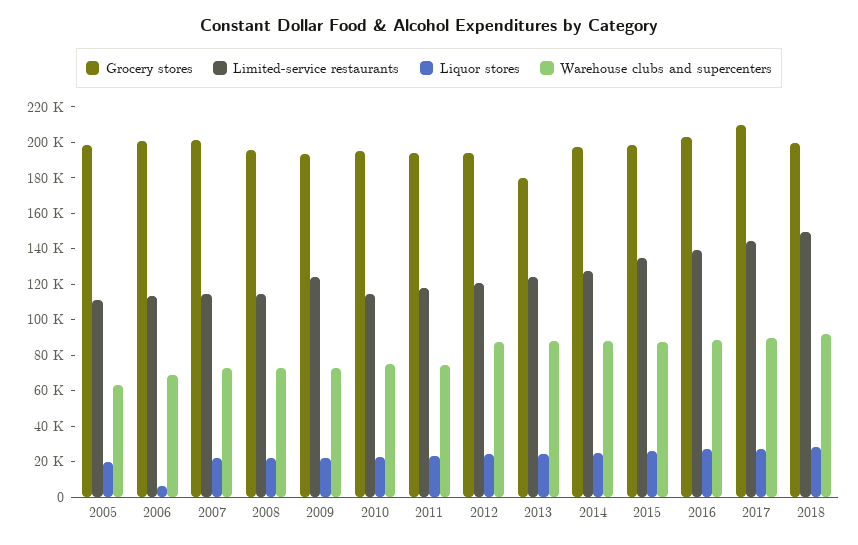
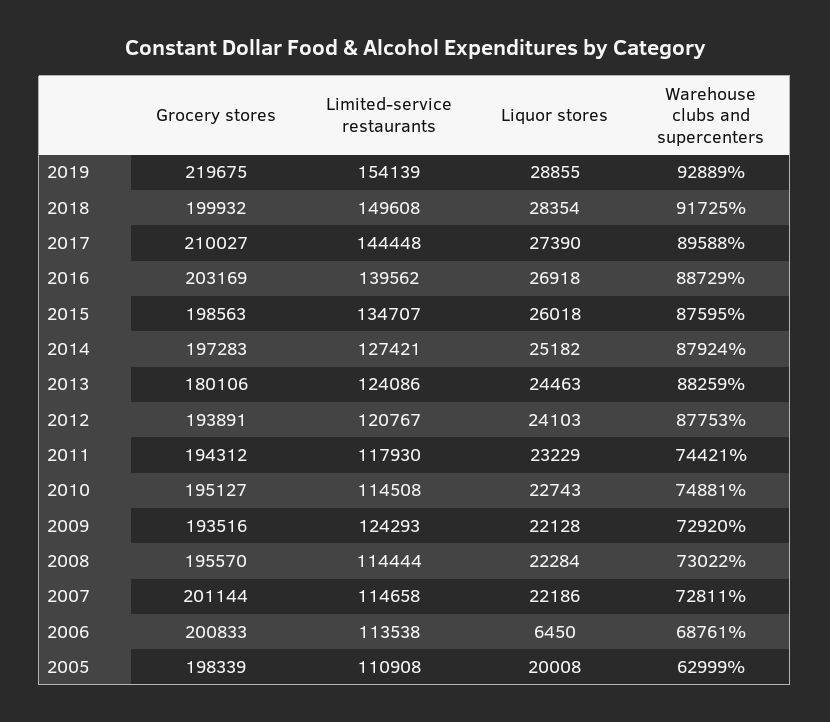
Grocery stores, 2019: none -> 219675
Limited-service restaurants, 2019: none -> 154139
Liquor stores, 2019: none -> 28855
Warehouse clubs and supercenters, 2019: none -> 92889

